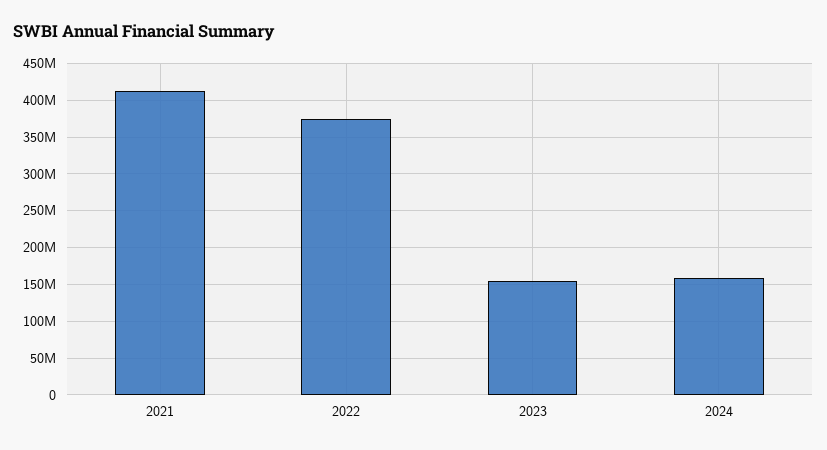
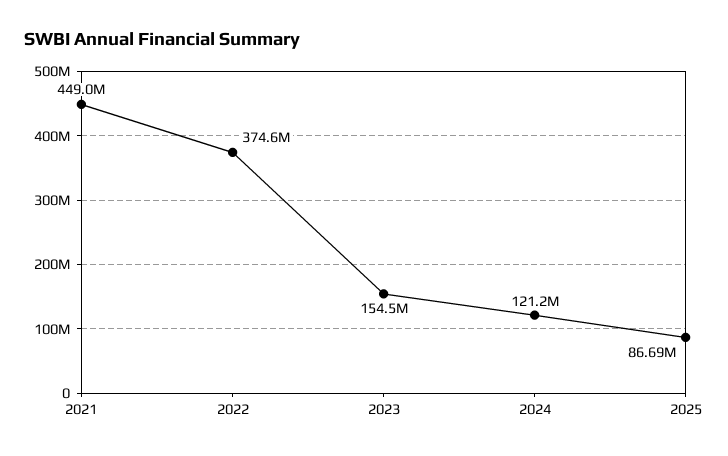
2021: 410000000 -> 449000000
2024: 160000000 -> 121200000
2025: none -> 86690000

